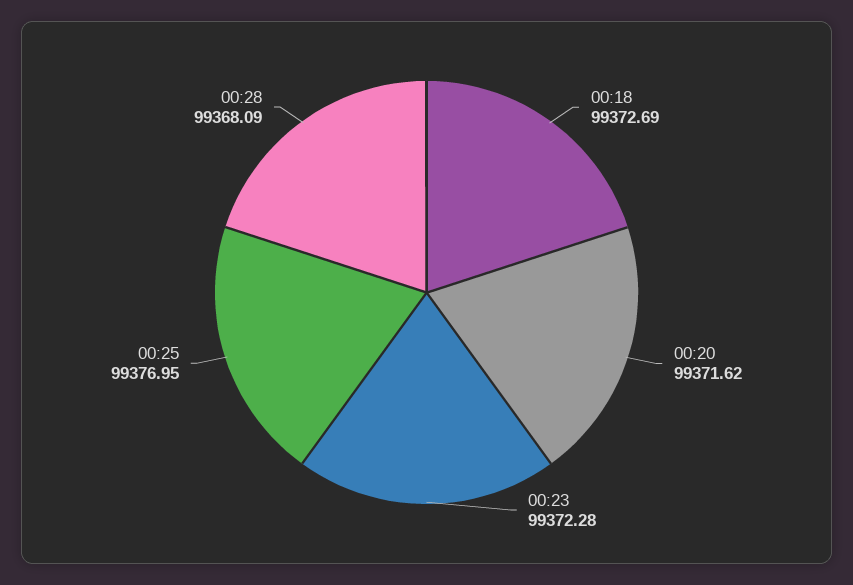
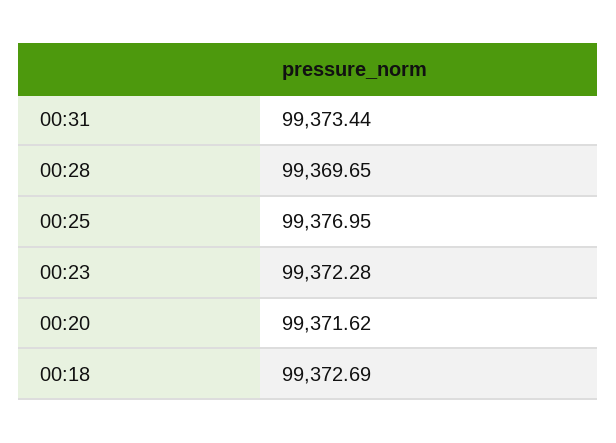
00:28: 99368.09 -> 99369.65
00:31: none -> 99373.44

